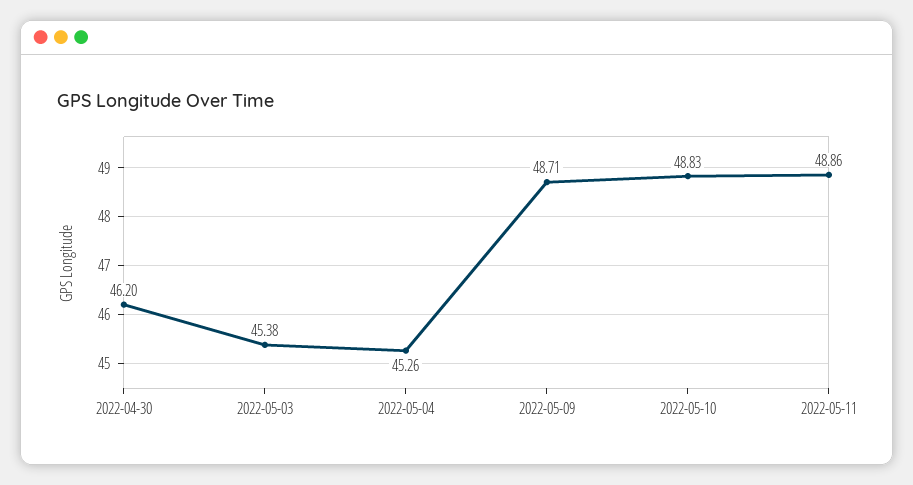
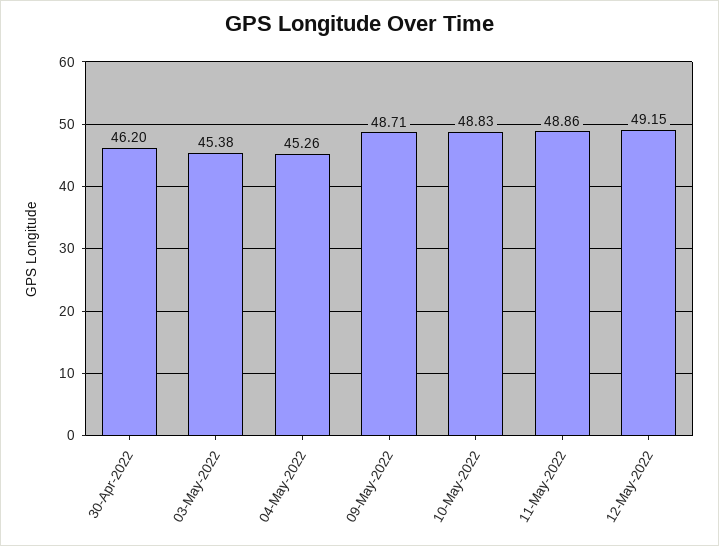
12-May-2022: none -> 49.15

